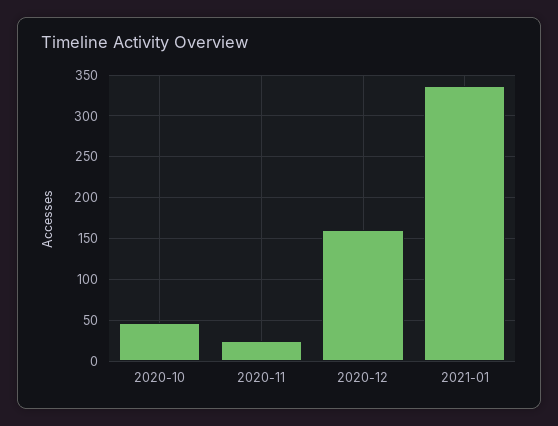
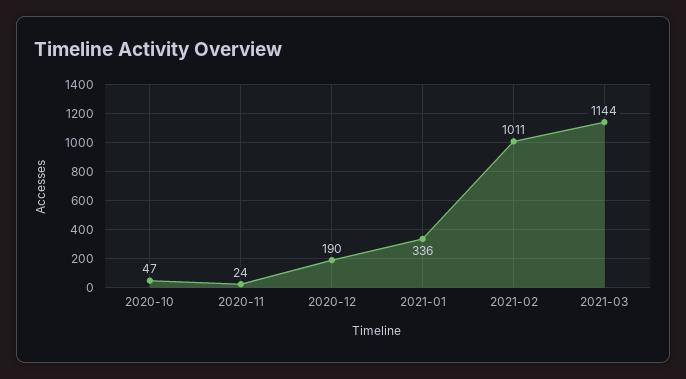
2020-12: 160 -> 190
2021-02: none -> 1011
2021-03: none -> 1144

